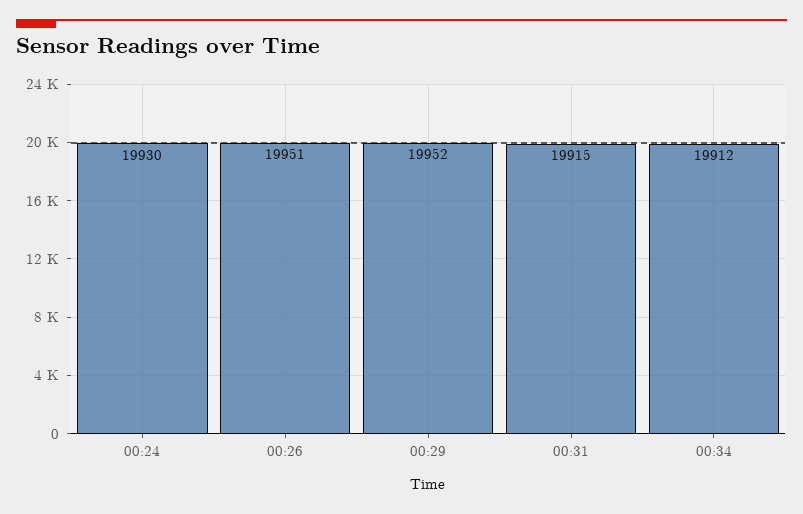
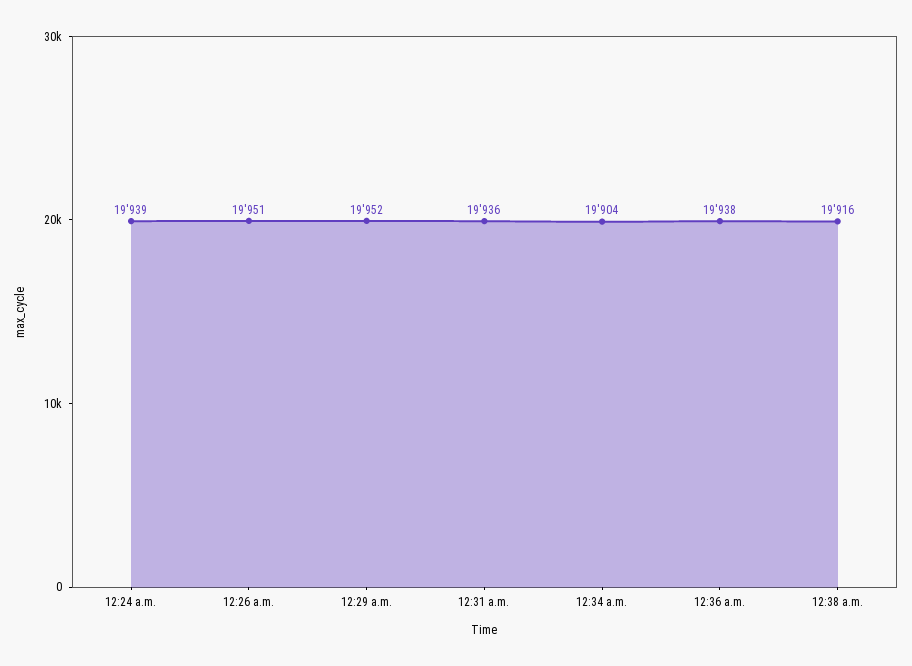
00:24: 19930 -> 19939
00:31: 19915 -> 19936
00:34: 19912 -> 19904
12:36 a.m.: none -> 19938
12:38 a.m.: none -> 19916

